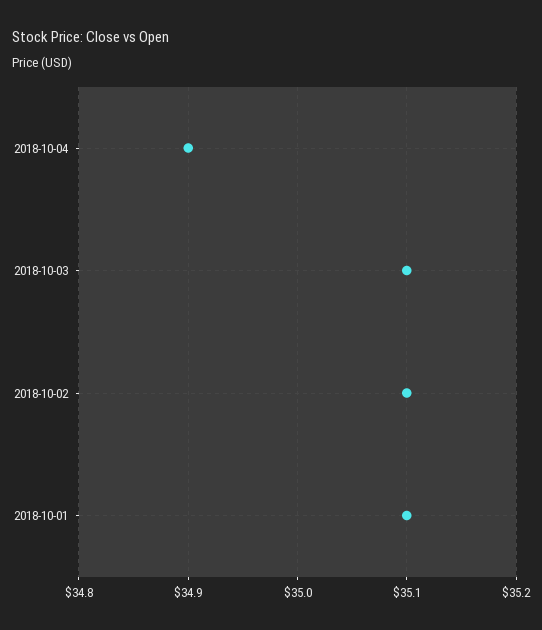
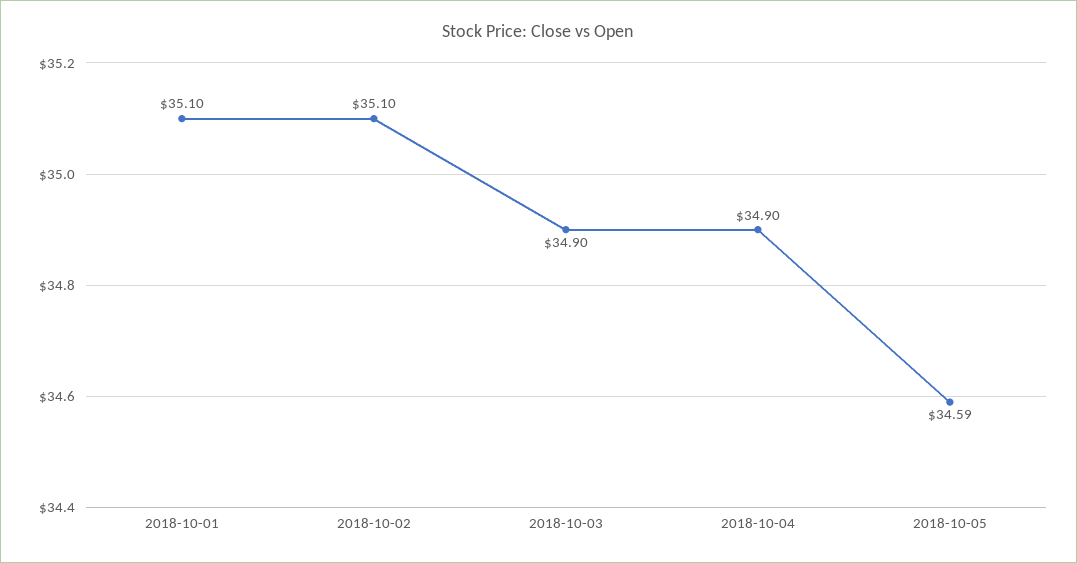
2018-10-03: 35.1 -> 34.9
2018-10-05: none -> 34.59

